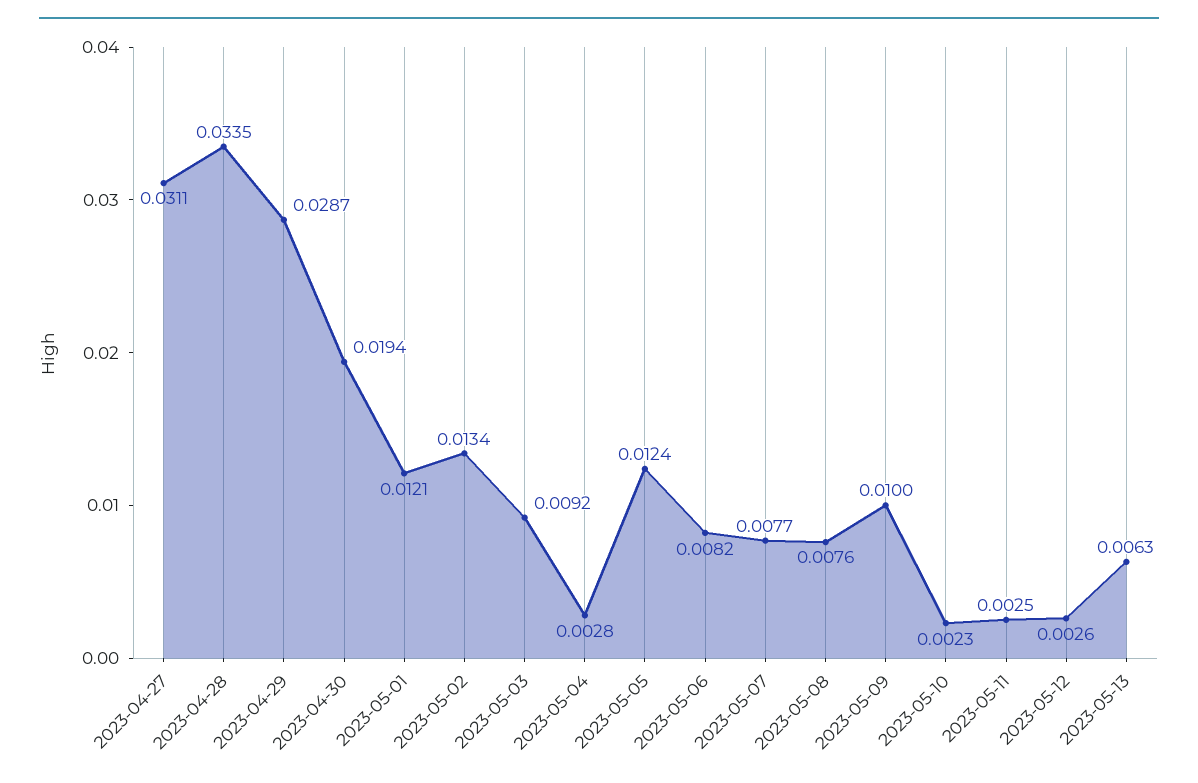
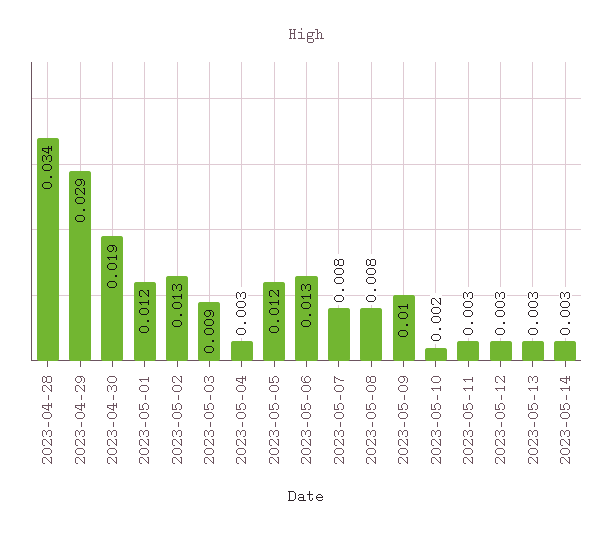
2023-04-27: 0.0311 -> none
2023-05-06: 0.0082 -> 0.013
2023-05-13: 0.0063 -> 0.003
2023-05-14: none -> 0.003

